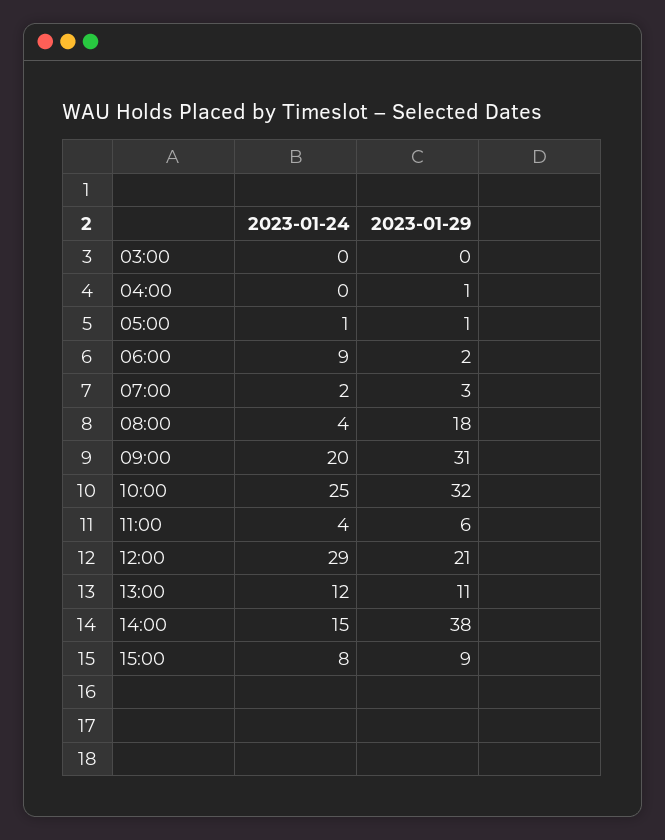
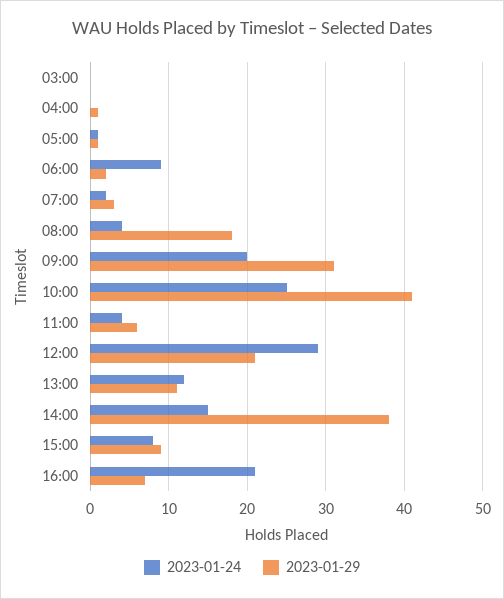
2023-01-29, 10:00: 32 -> 41
2023-01-24, 16:00: none -> 21
2023-01-29, 16:00: none -> 7

